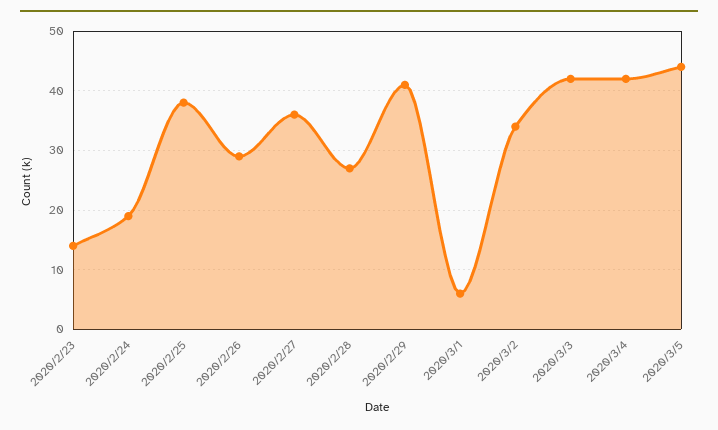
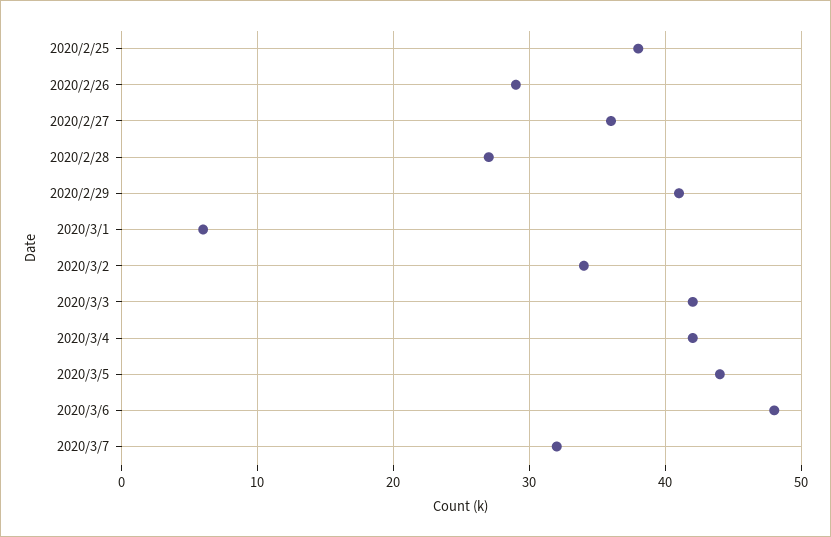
2020/2/23: 15 -> none
2020/2/24: 20 -> none
2020/3/6: none -> 48
2020/3/7: none -> 32

